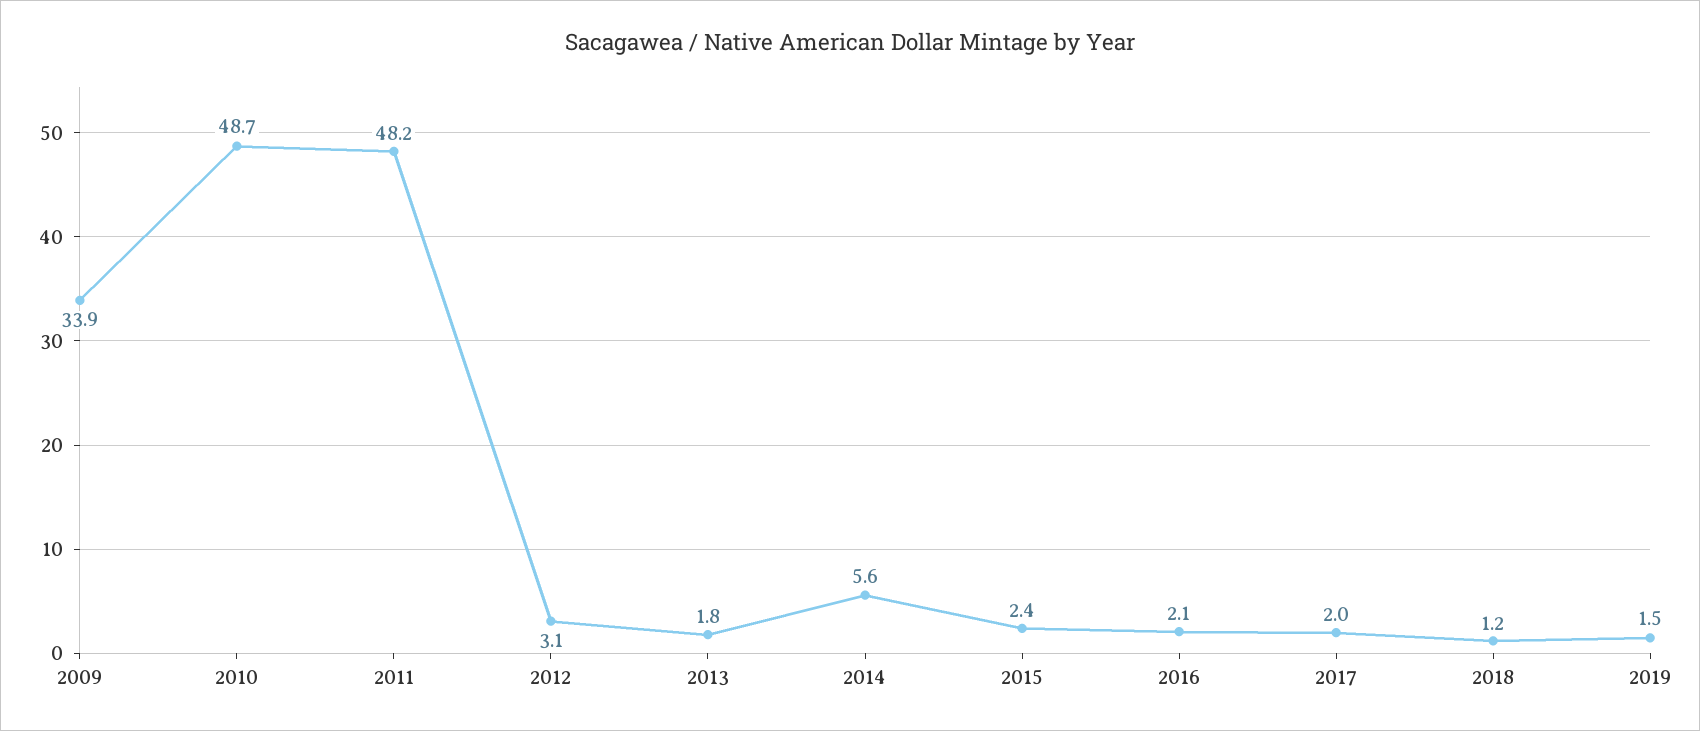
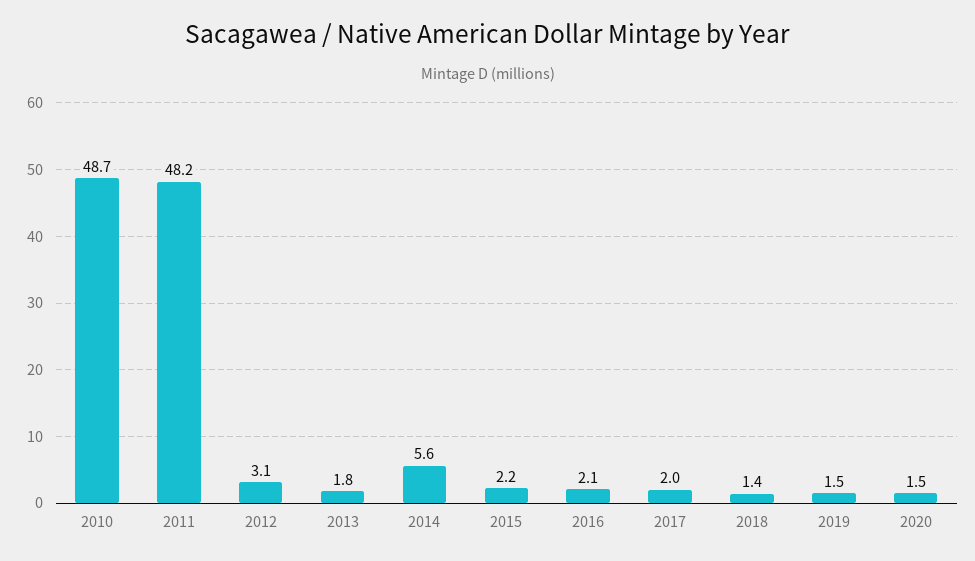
2009: 33.9 -> none
2015: 2.4 -> 2.2
2018: 1.2 -> 1.4
2020: none -> 1.5

